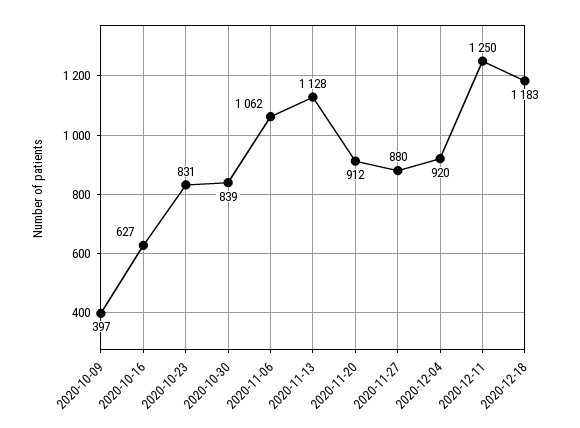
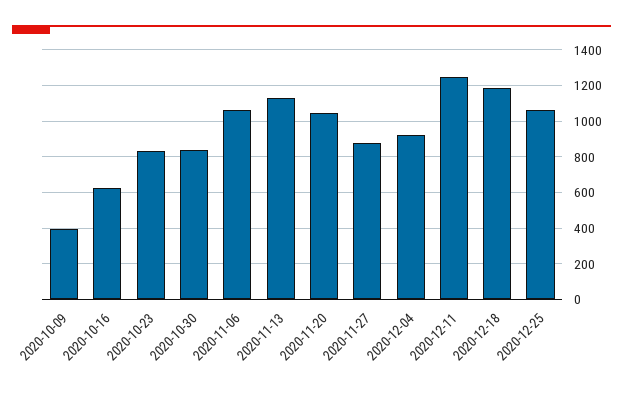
2020-11-20: 912 -> 1050
2020-12-25: none -> 1050

